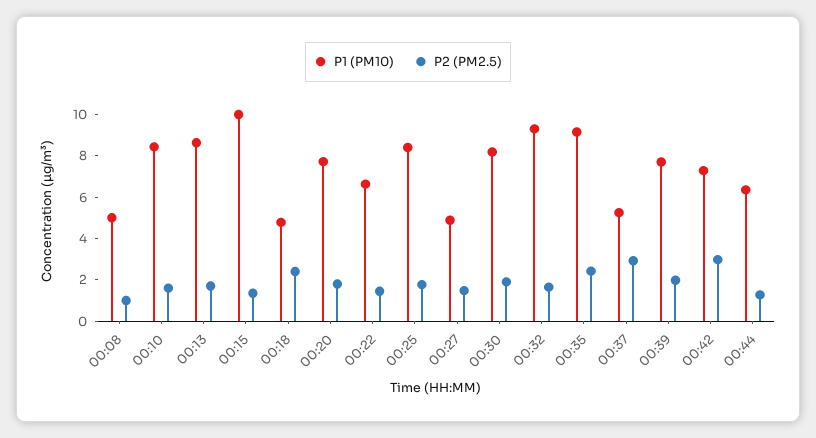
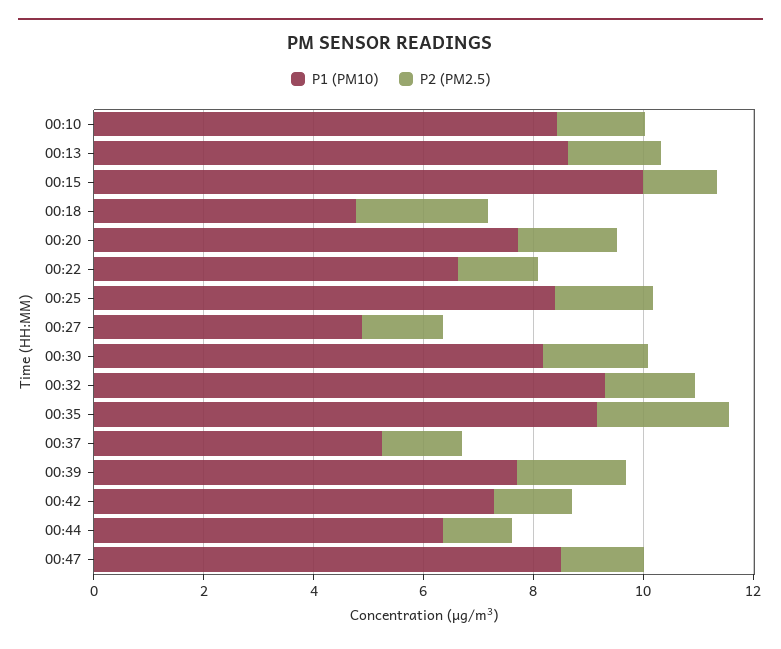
P1 (PM10), 00:08: 5 -> none
P2 (PM2.5), 00:08: 1 -> none
P2 (PM2.5), 00:37: 3 -> 1.5
P2 (PM2.5), 00:42: 3 -> 1.5
P1 (PM10), 00:47: none -> 8.5
P2 (PM2.5), 00:47: none -> 1.5

